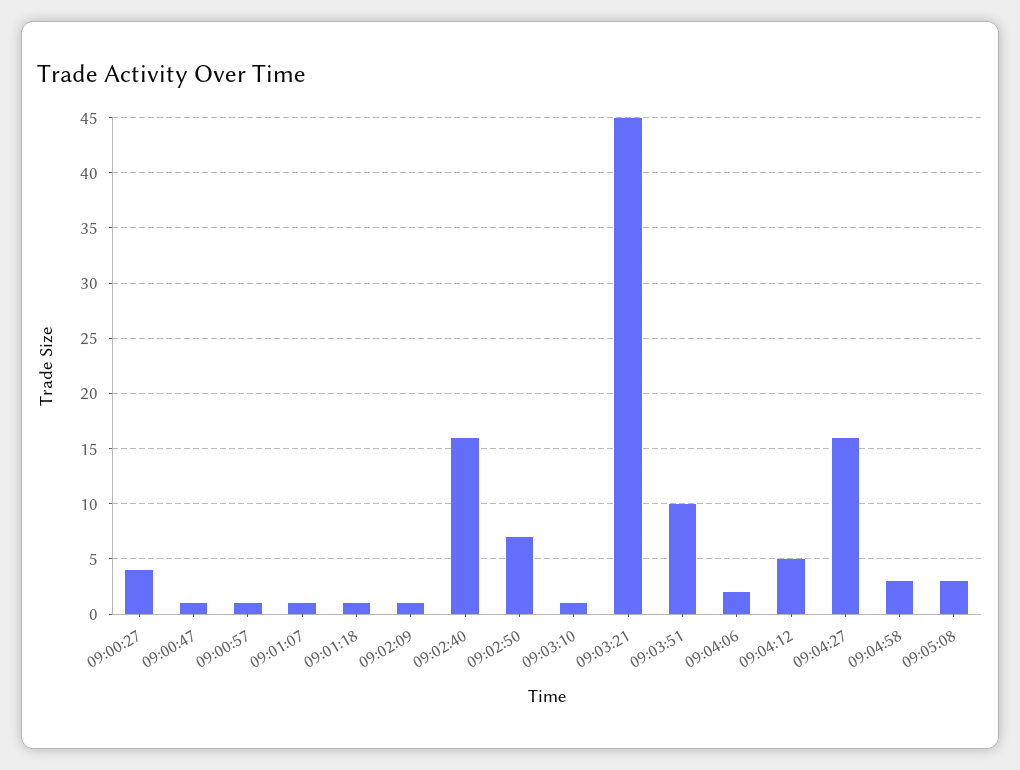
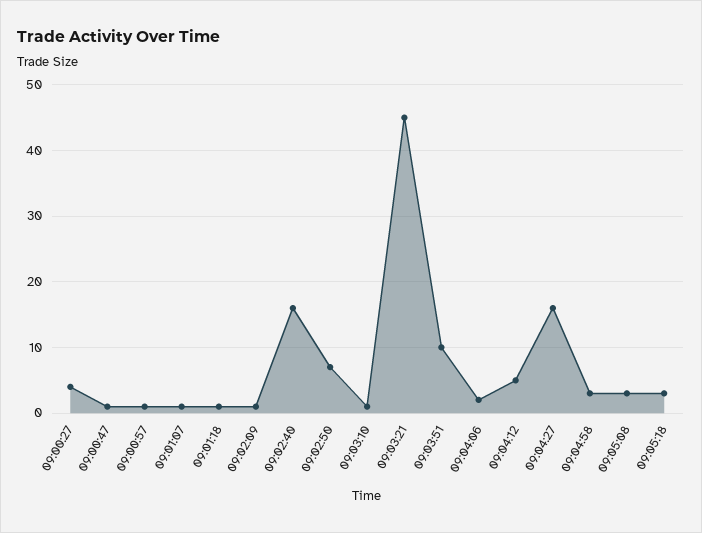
09:05:18: none -> 3

